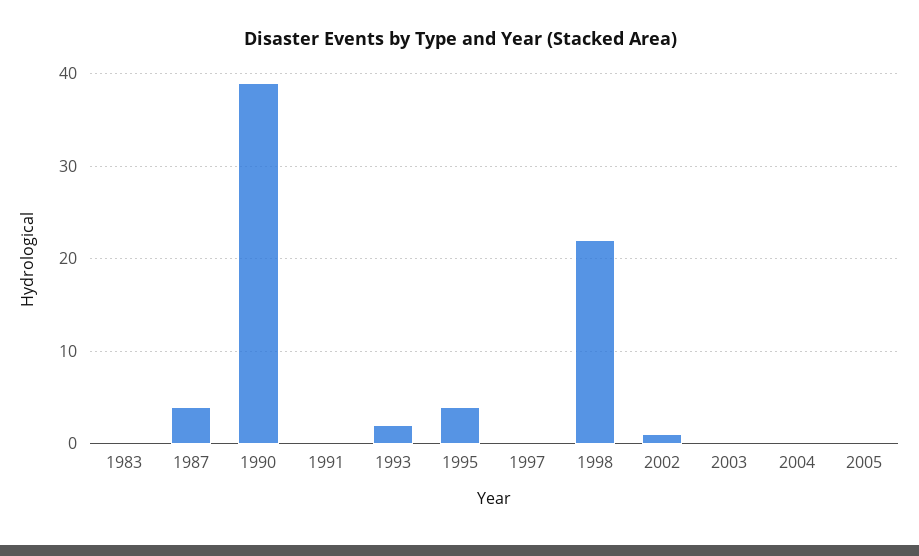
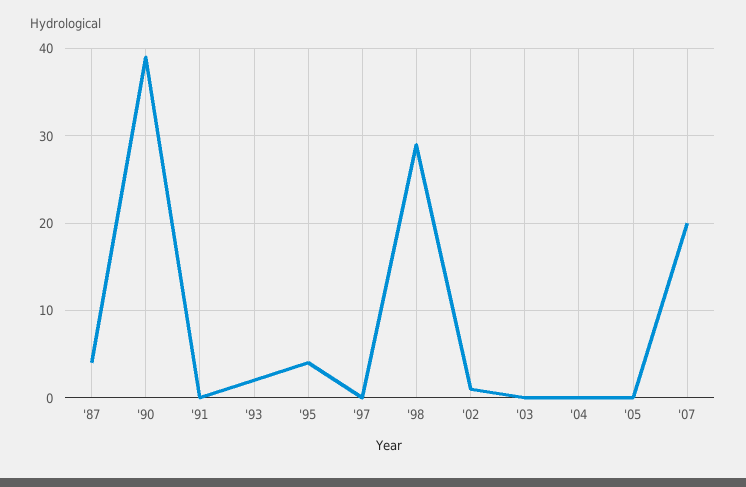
1983: 0 -> none
1998: 22 -> 29
'07: none -> 20

